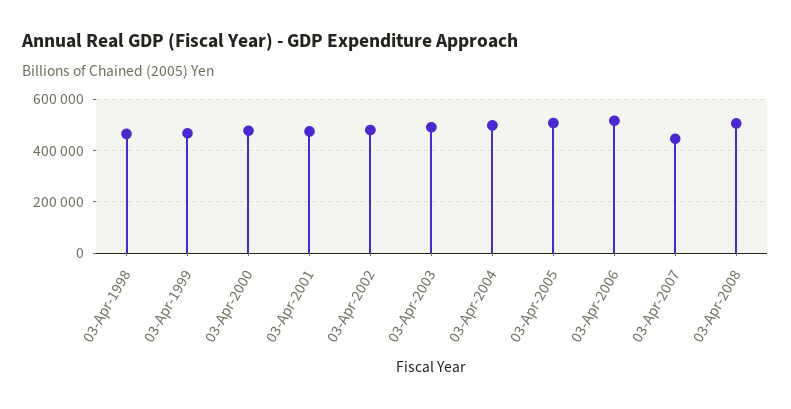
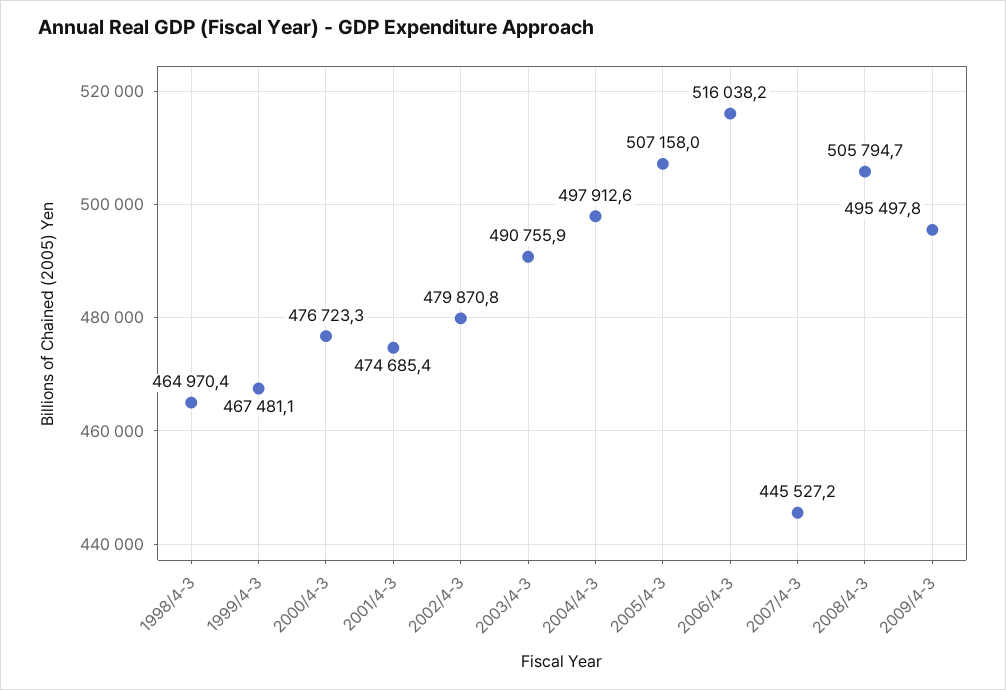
2009/4-3: none -> 495497.8

